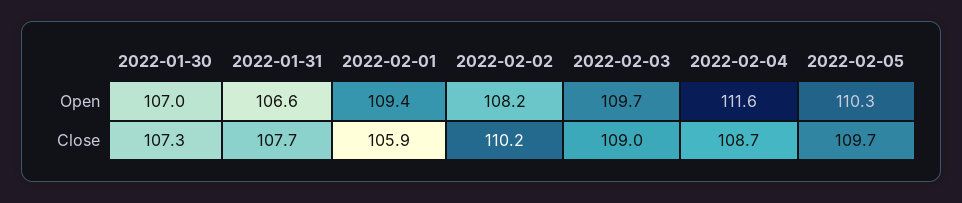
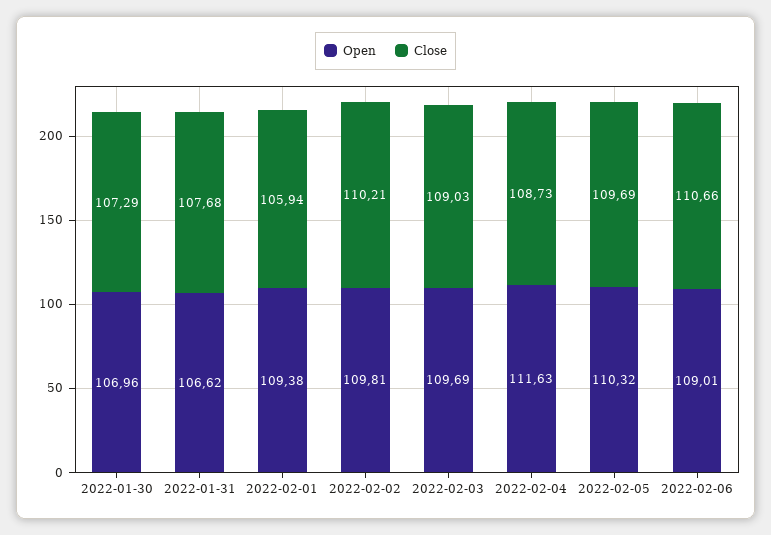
Open, 2022-02-02: 108.2 -> 109.81
Open, 2022-02-06: none -> 109.01
Close, 2022-02-06: none -> 110.66

